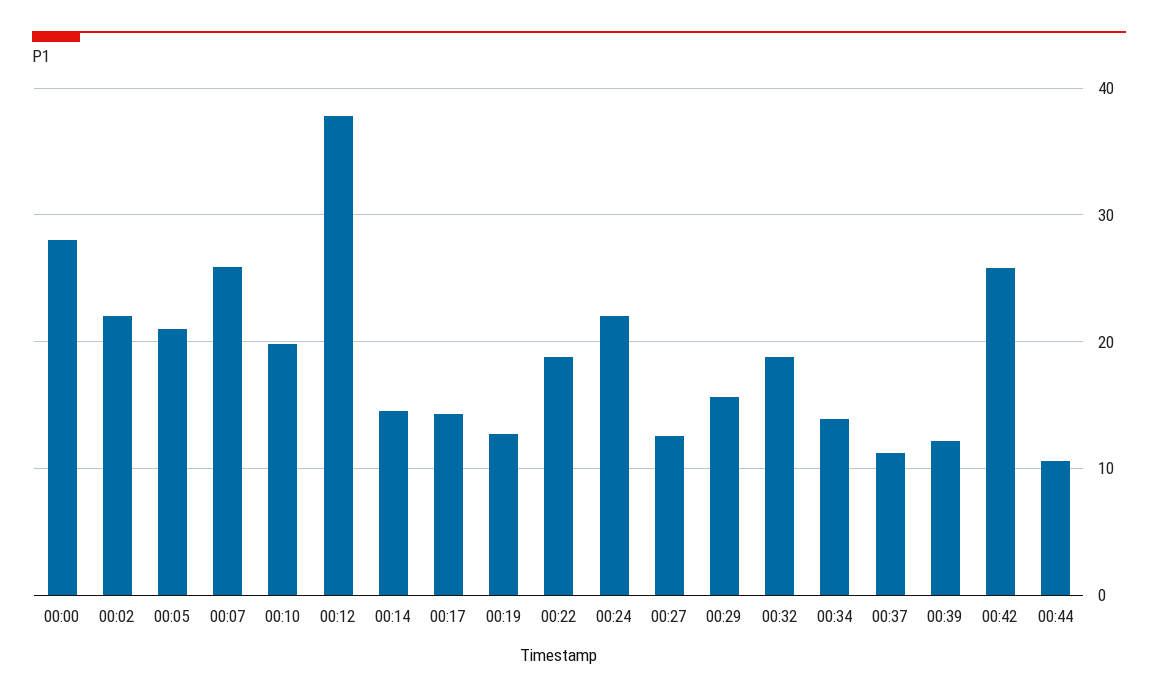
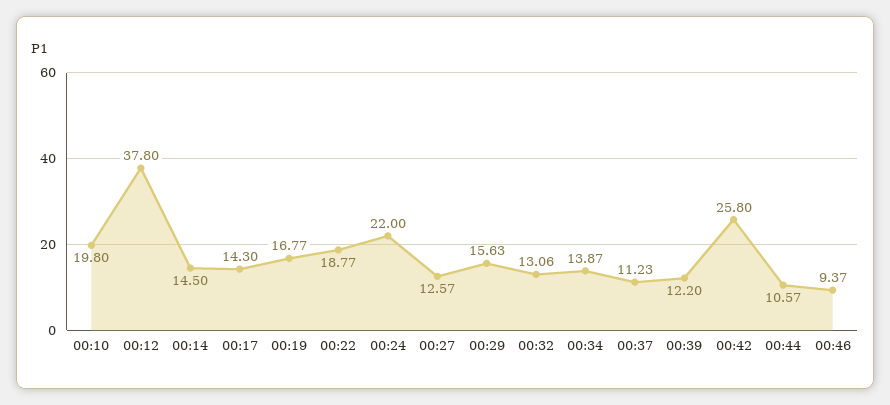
00:00: 28 -> none
00:02: 22 -> none
00:05: 21 -> none
00:07: 26 -> none
00:19: 13 -> 16.77
00:32: 19 -> 13.06
00:46: none -> 9.37

